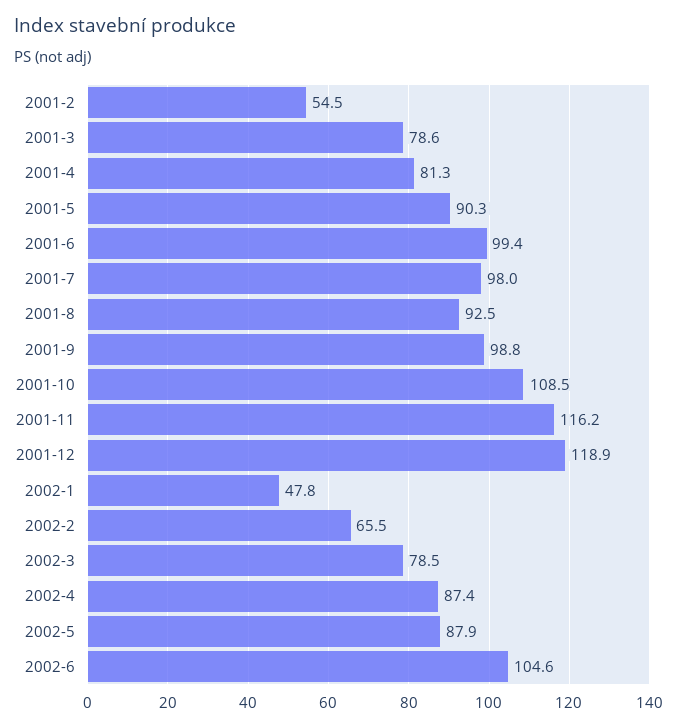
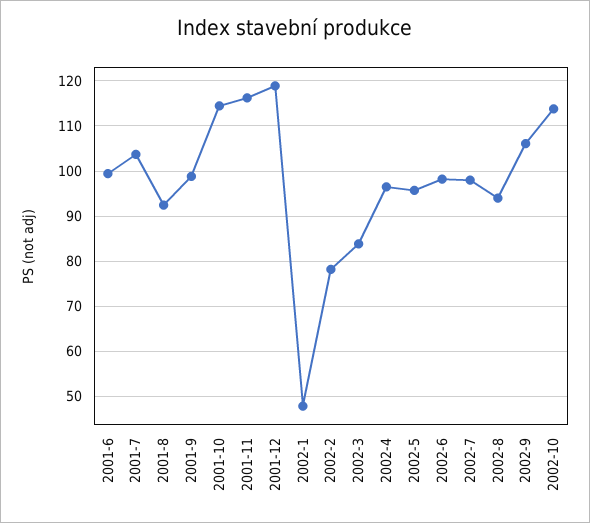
2001-2: 54.5 -> none
2001-3: 78.6 -> none
2001-4: 81.3 -> none
2001-5: 90.3 -> none
2001-7: 98 -> 104
2001-10: 108.5 -> 114
2002-2: 65.5 -> 78
2002-3: 78.5 -> 84
2002-4: 87.4 -> 96
2002-5: 87.9 -> 96
2002-6: 104.6 -> 98
2002-7: none -> 98
2002-8: none -> 94
2002-9: none -> 106
2002-10: none -> 114

